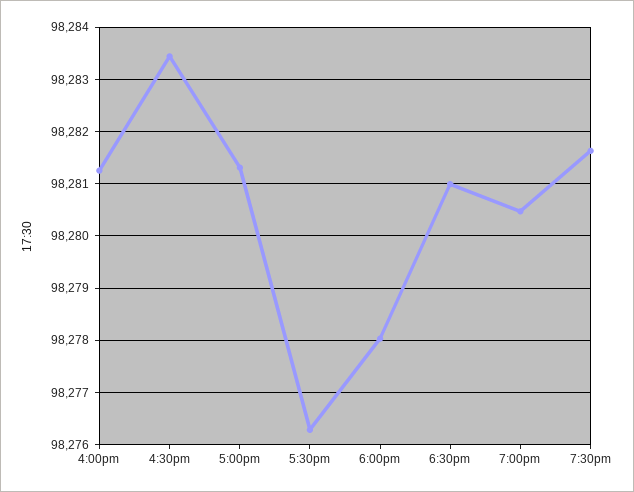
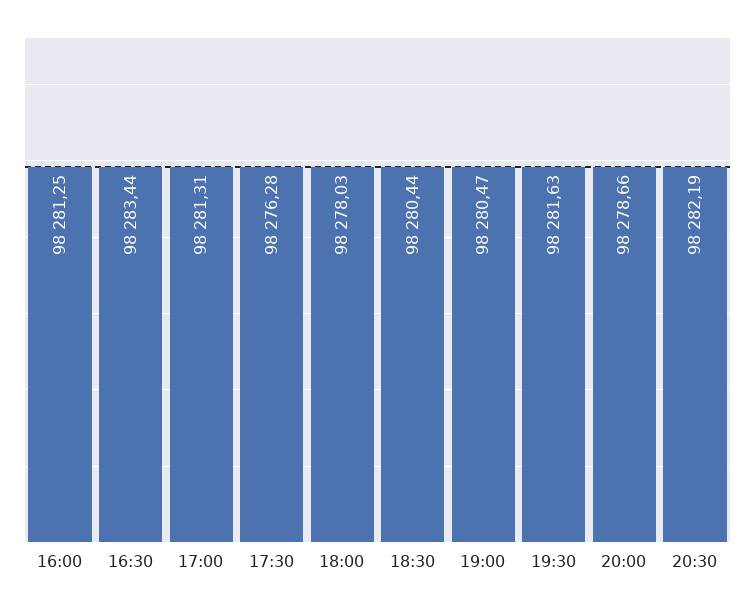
6:30pm: 98281 -> 98280.44
20:00: none -> 98278.66
20:30: none -> 98282.19

